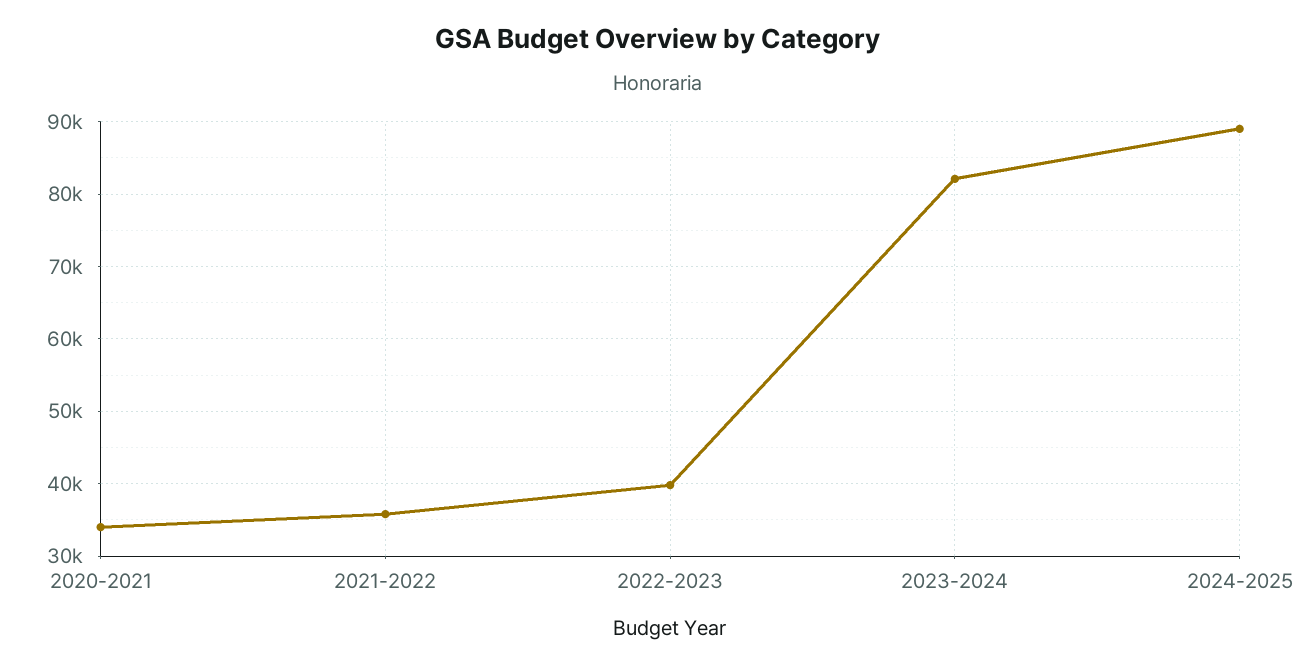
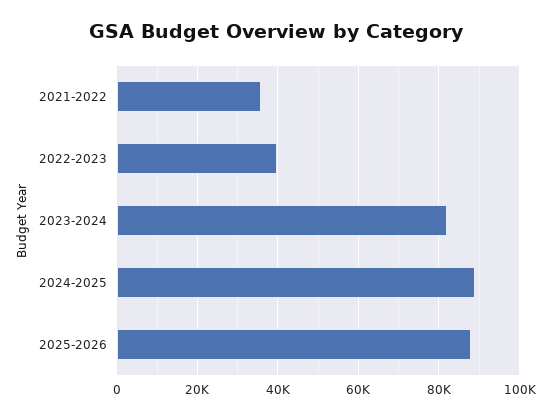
2020-2021: 34000 -> none
2025-2026: none -> 88000

